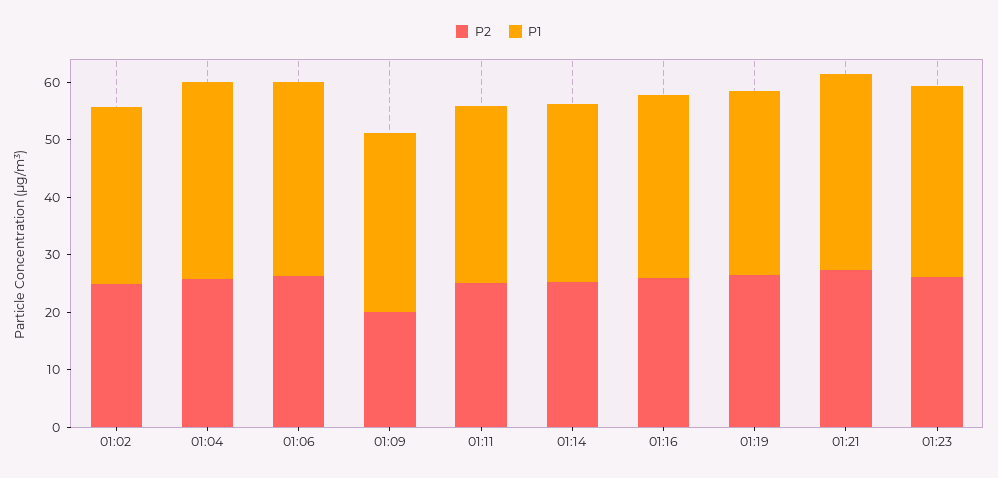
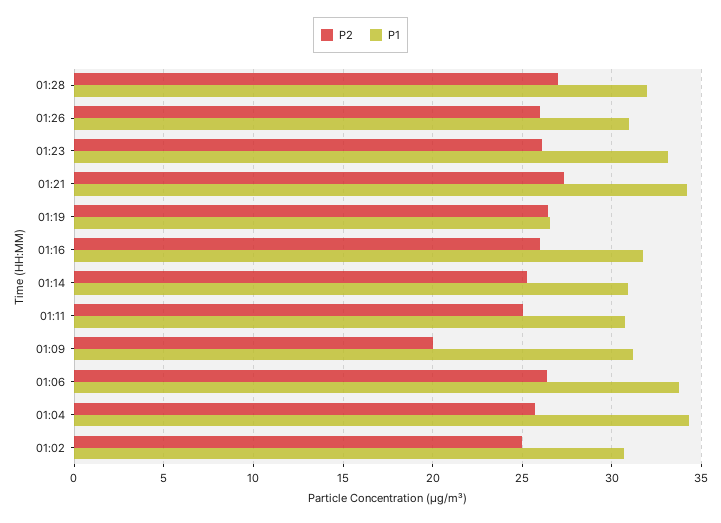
P1, 01:19: 32 -> 26.5
P2, 01:28: none -> 27
P1, 01:28: none -> 32
P2, 01:26: none -> 26
P1, 01:26: none -> 31

